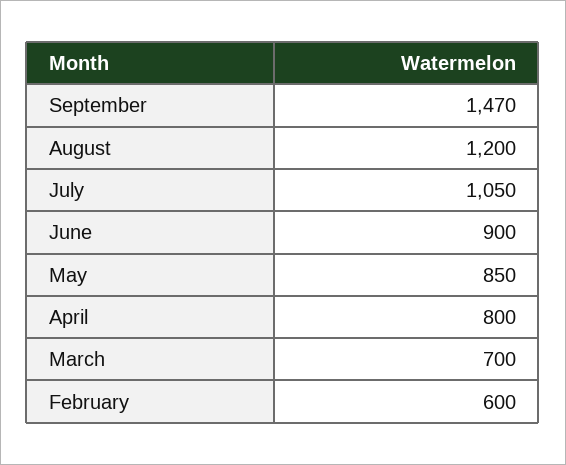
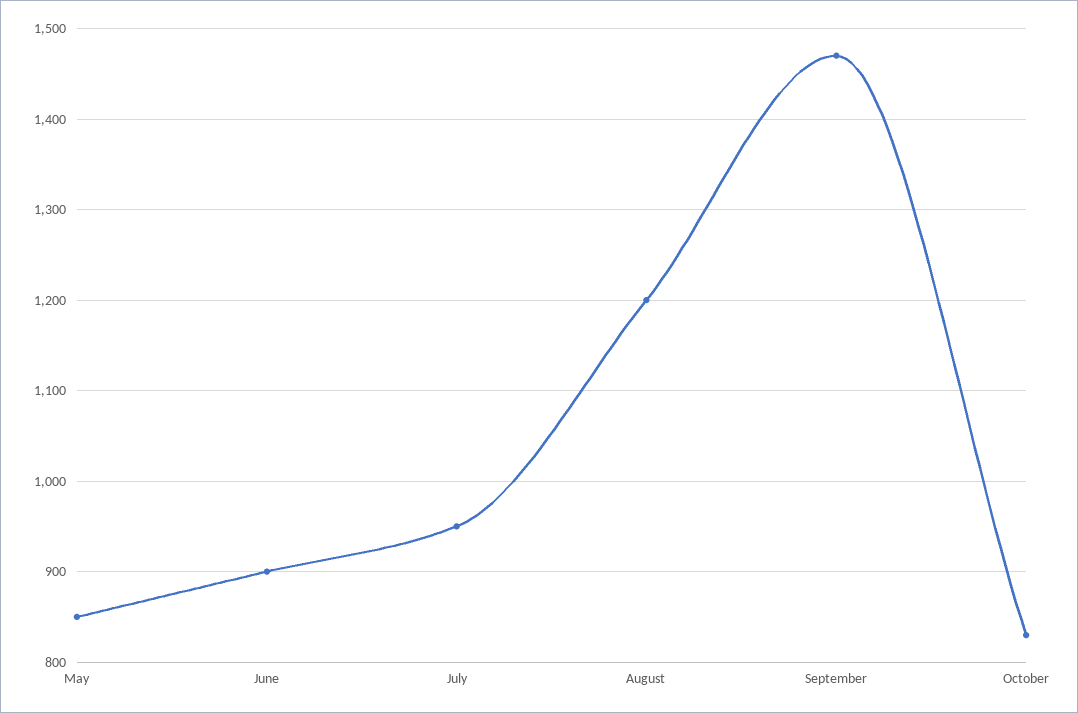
July: 1050 -> 950
April: 800 -> none
March: 700 -> none
February: 600 -> none
October: none -> 830

